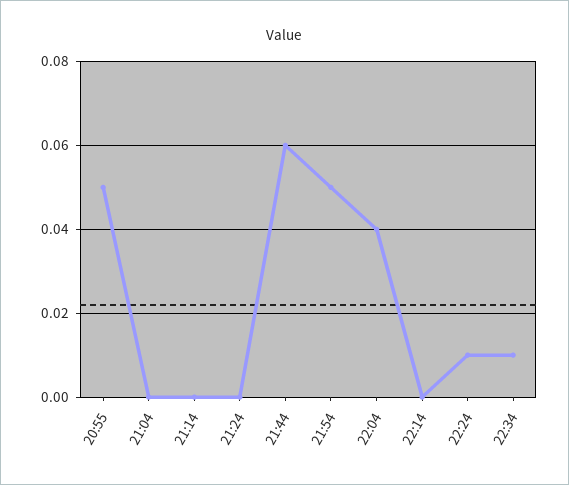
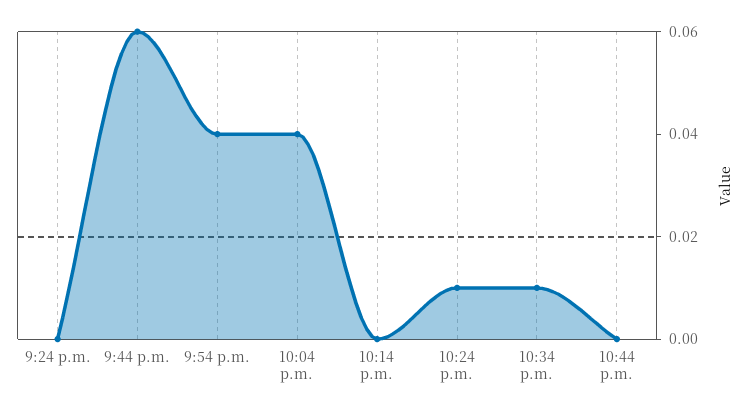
20:55: 0.05 -> none
21:04: 0 -> none
21:14: 0 -> none
21:54: 0.05 -> 0.04
10:44 p.m.: none -> 0

